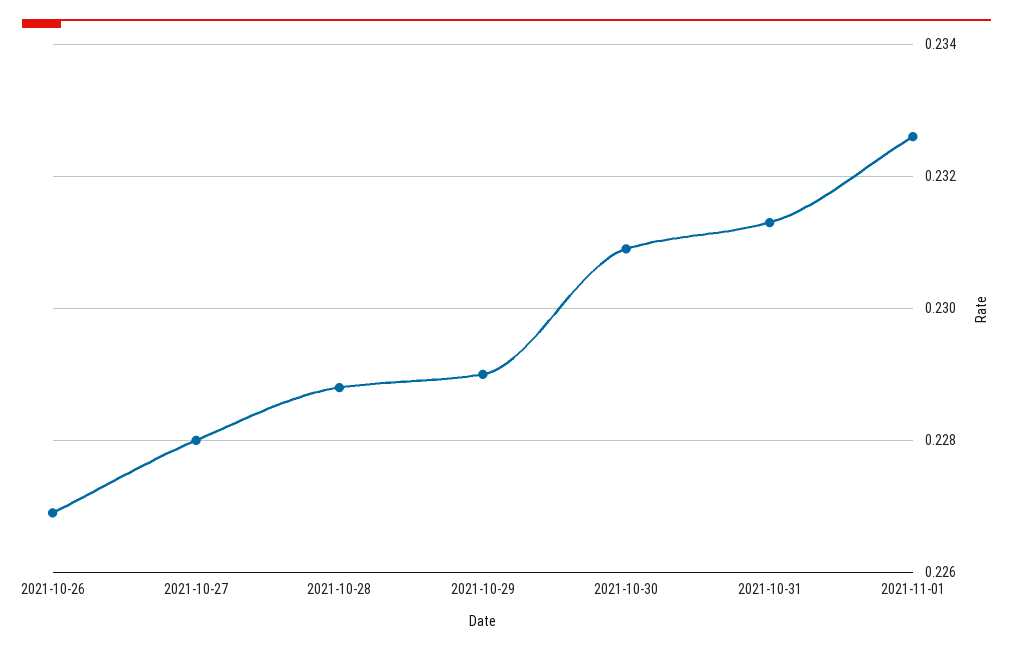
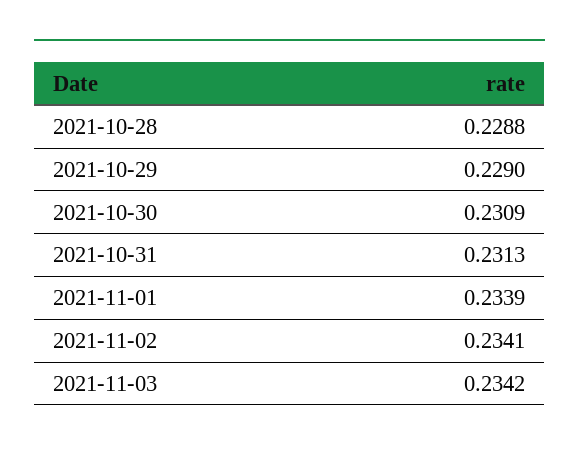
2021-10-26: 0.227 -> none
2021-10-27: 0.228 -> none
2021-11-01: 0.2325 -> 0.2339
2021-11-02: none -> 0.2341
2021-11-03: none -> 0.2342

